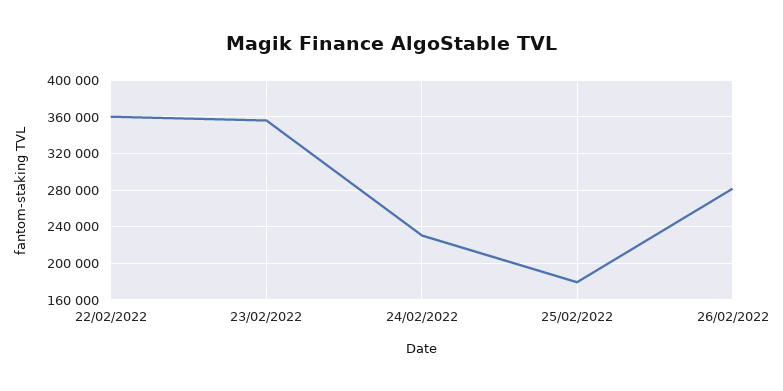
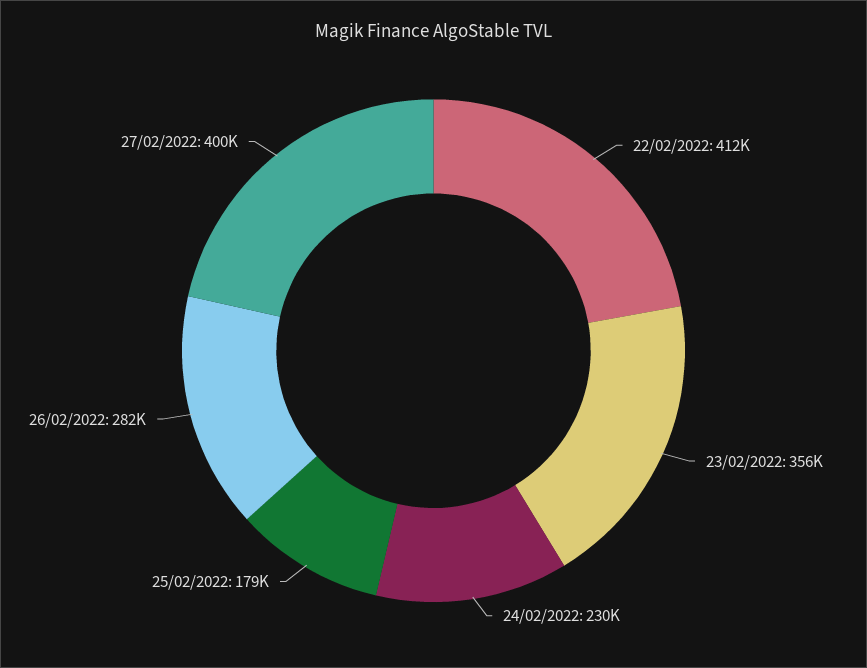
22/02/2022: 360000 -> 412000
27/02/2022: none -> 400000

